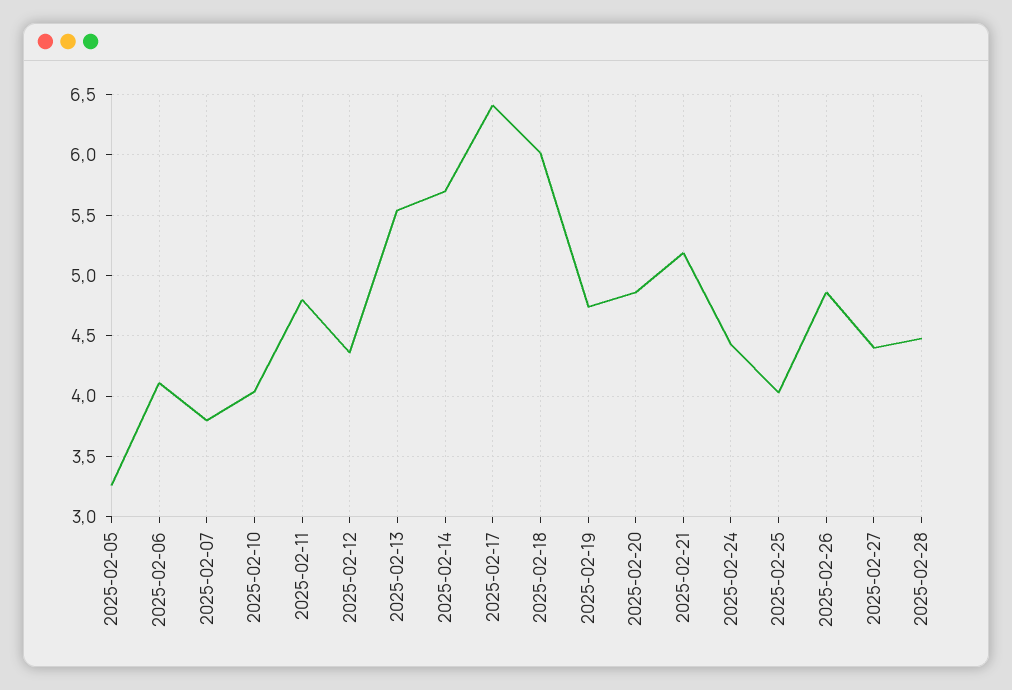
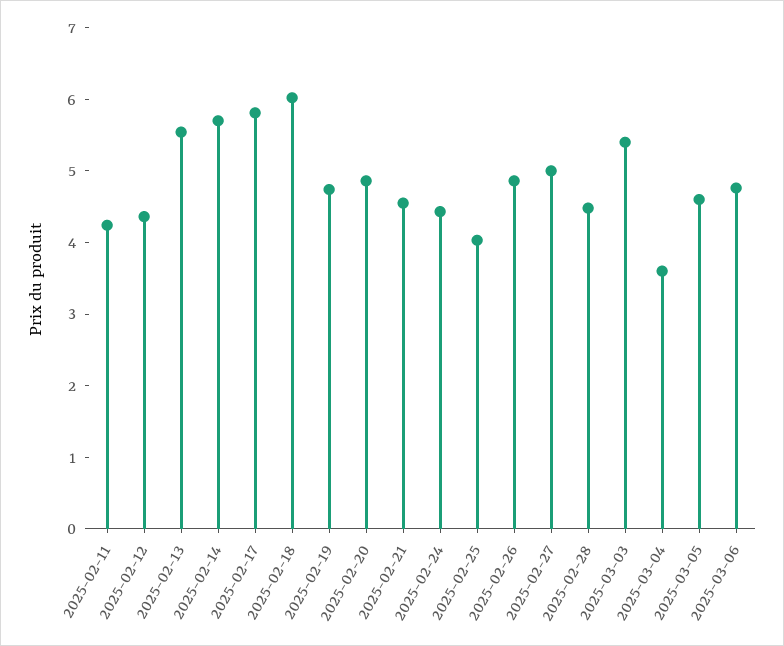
2025-02-05: 3.25 -> none
2025-02-06: 4.1 -> none
2025-02-07: 3.8 -> none
2025-02-10: 4.05 -> none
2025-02-11: 4.8 -> 4.2
2025-02-17: 6.4 -> 5.8
2025-02-21: 5.2 -> 4.6
2025-02-27: 4.4 -> 5
2025-03-03: none -> 5.4
2025-03-04: none -> 3.6
2025-03-05: none -> 4.6
2025-03-06: none -> 4.8

